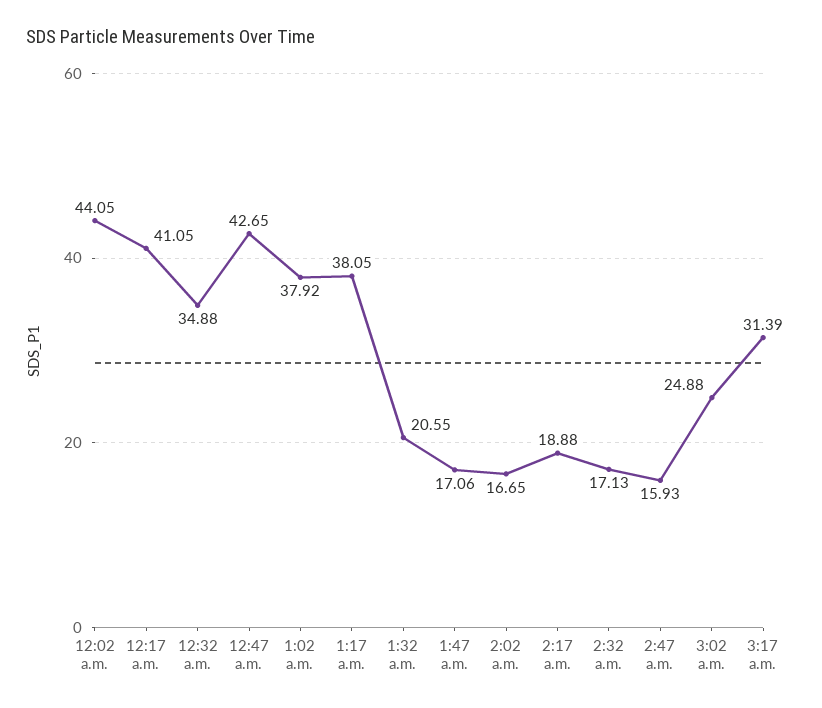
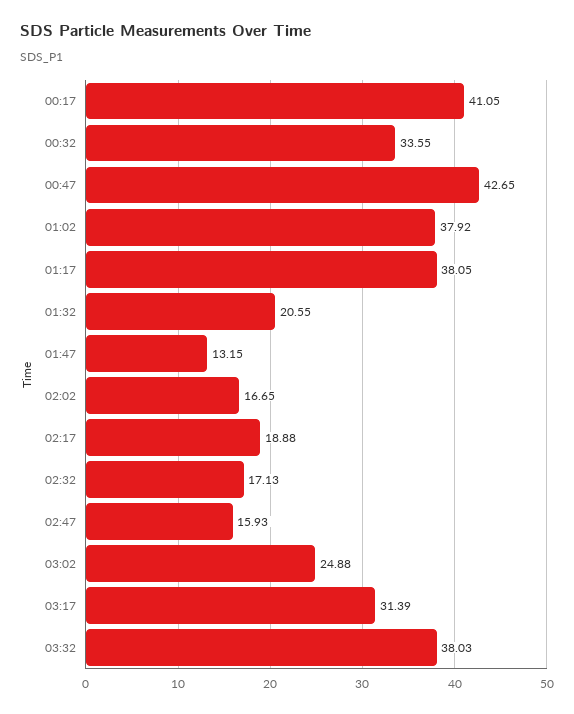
12:02 a.m.: 44.05 -> none
12:32 a.m.: 34.88 -> 33.55
1:47 a.m.: 17.06 -> 13.15
03:32: none -> 38.03

